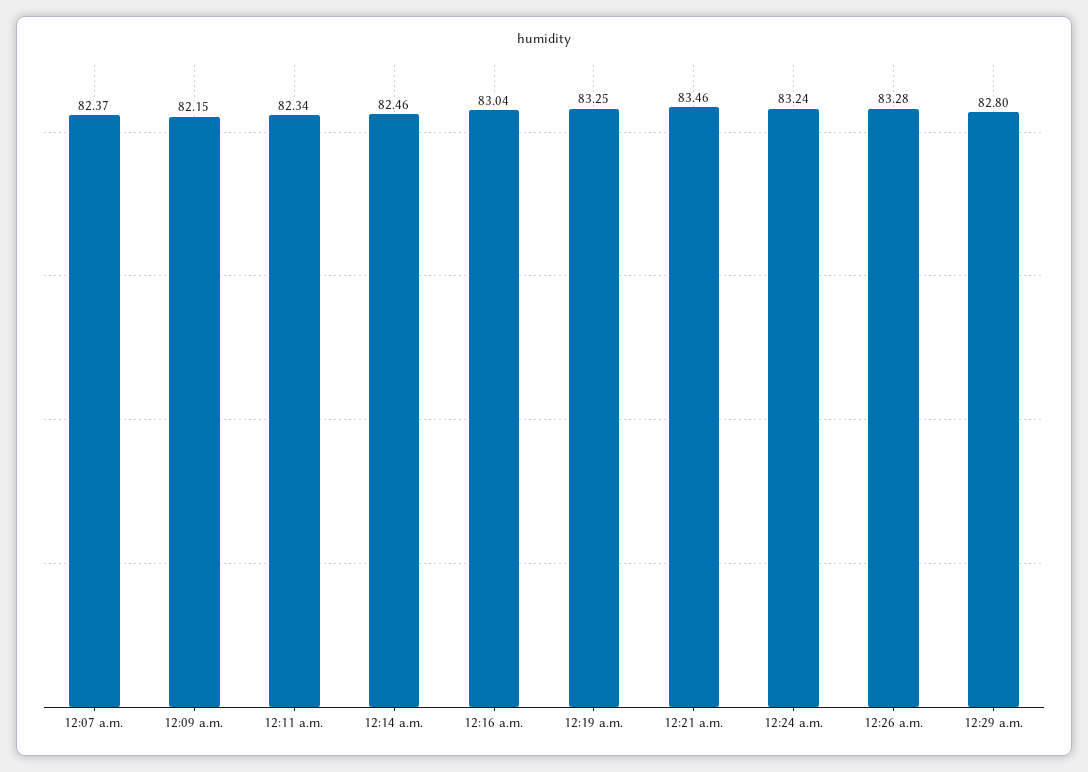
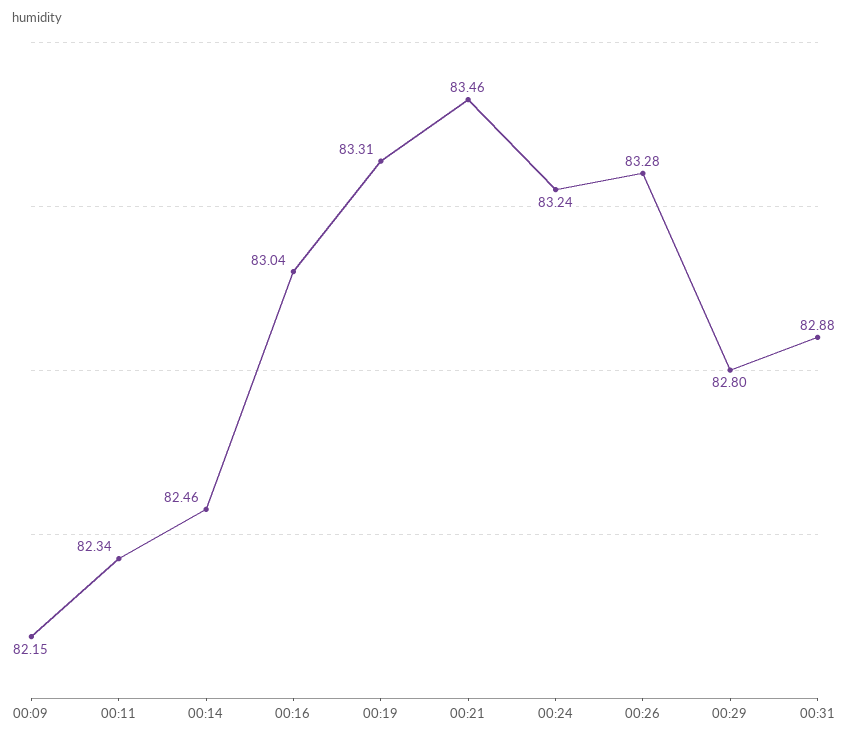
12:07 a.m.: 82.37 -> none
12:19 a.m.: 83.25 -> 83.31
00:31: none -> 82.88

